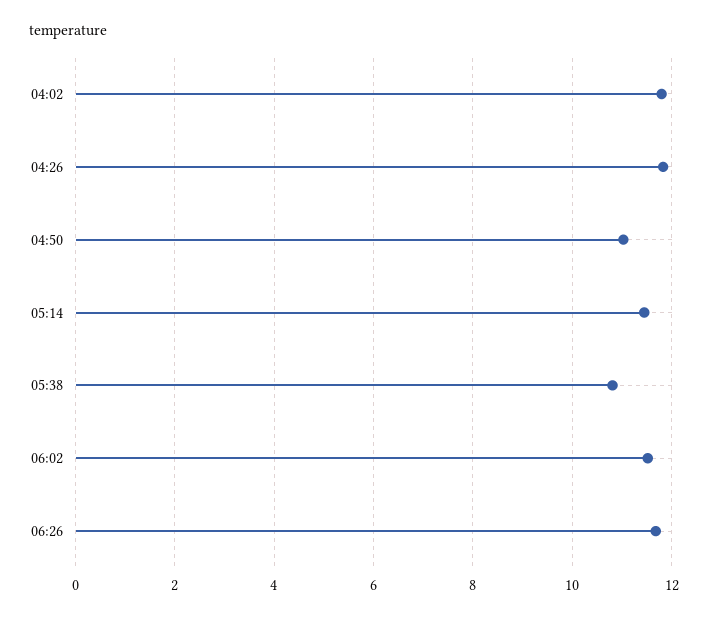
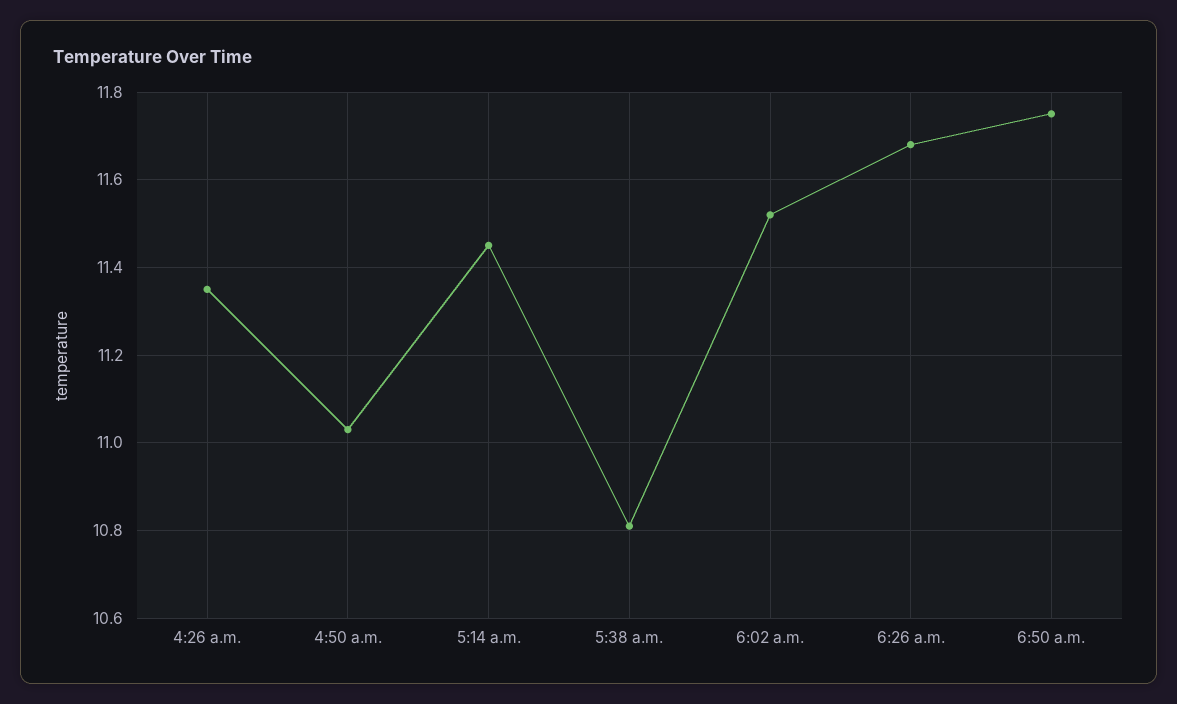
04:02: 11.8 -> none
04:26: 11.8 -> 11.35
6:50 a.m.: none -> 11.75

